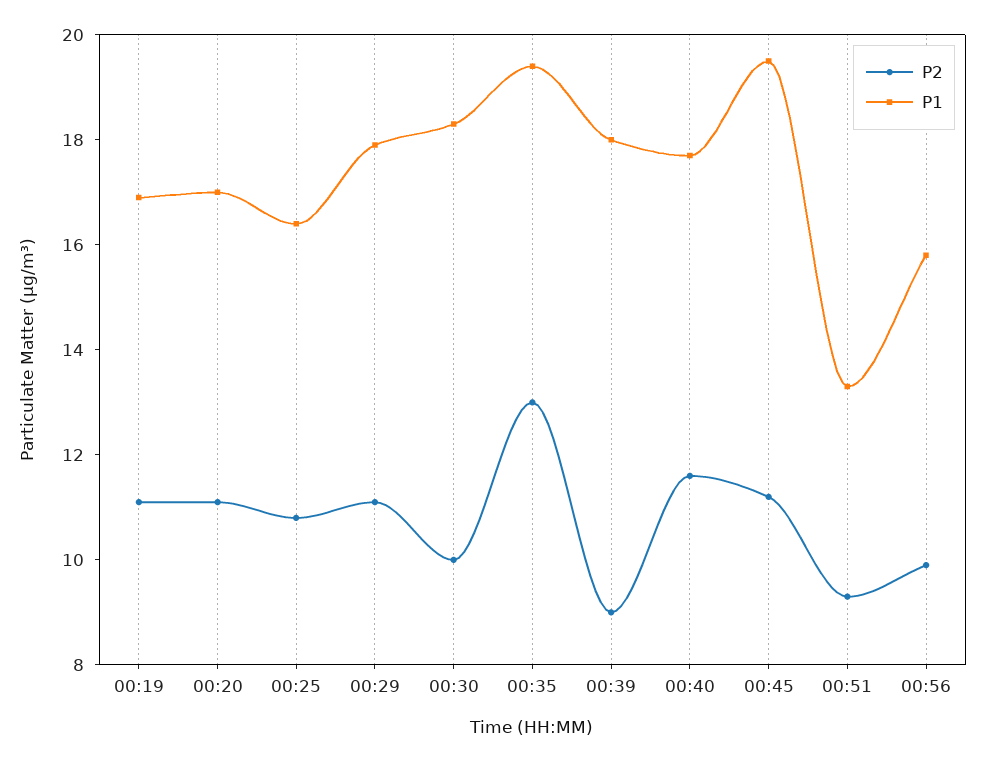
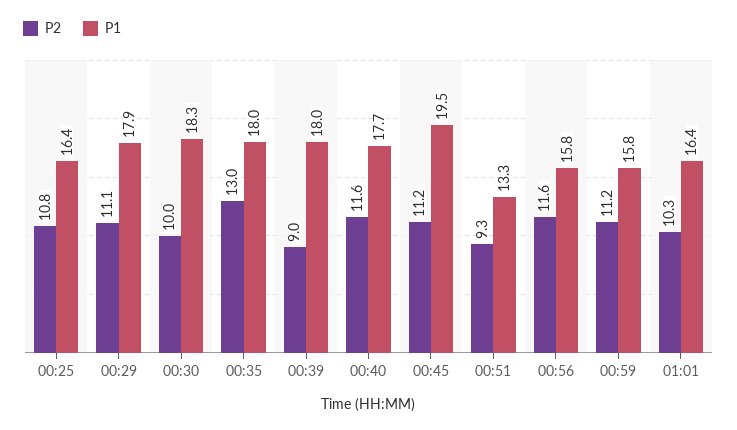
P2, 00:19: 11 -> none
P1, 00:19: 17 -> none
P2, 00:20: 11 -> none
P1, 00:20: 17 -> none
P1, 00:35: 19.5 -> 18
P2, 00:56: 10 -> 11.6
P2, 00:59: none -> 11.2
P1, 00:59: none -> 15.8
P2, 01:01: none -> 10.3
P1, 01:01: none -> 16.4

